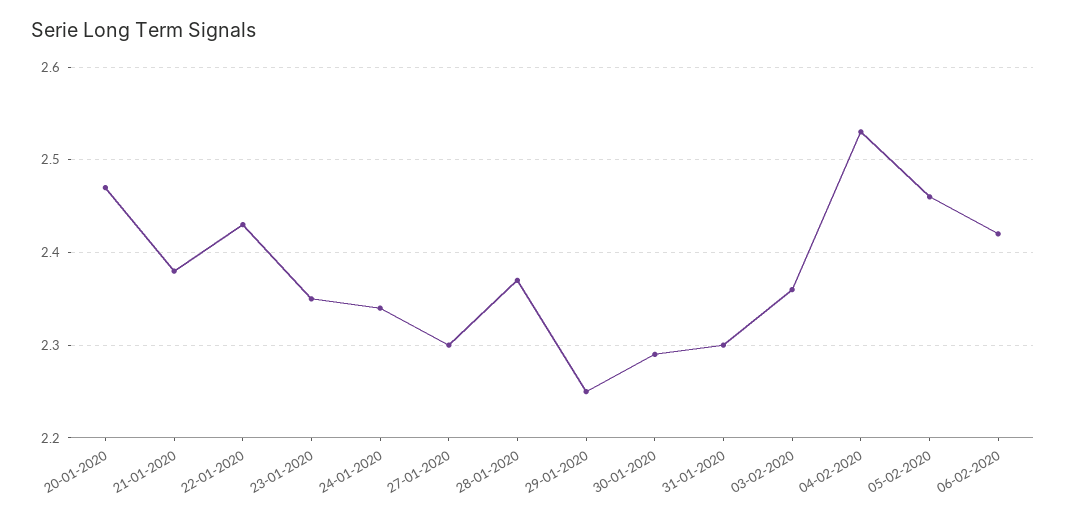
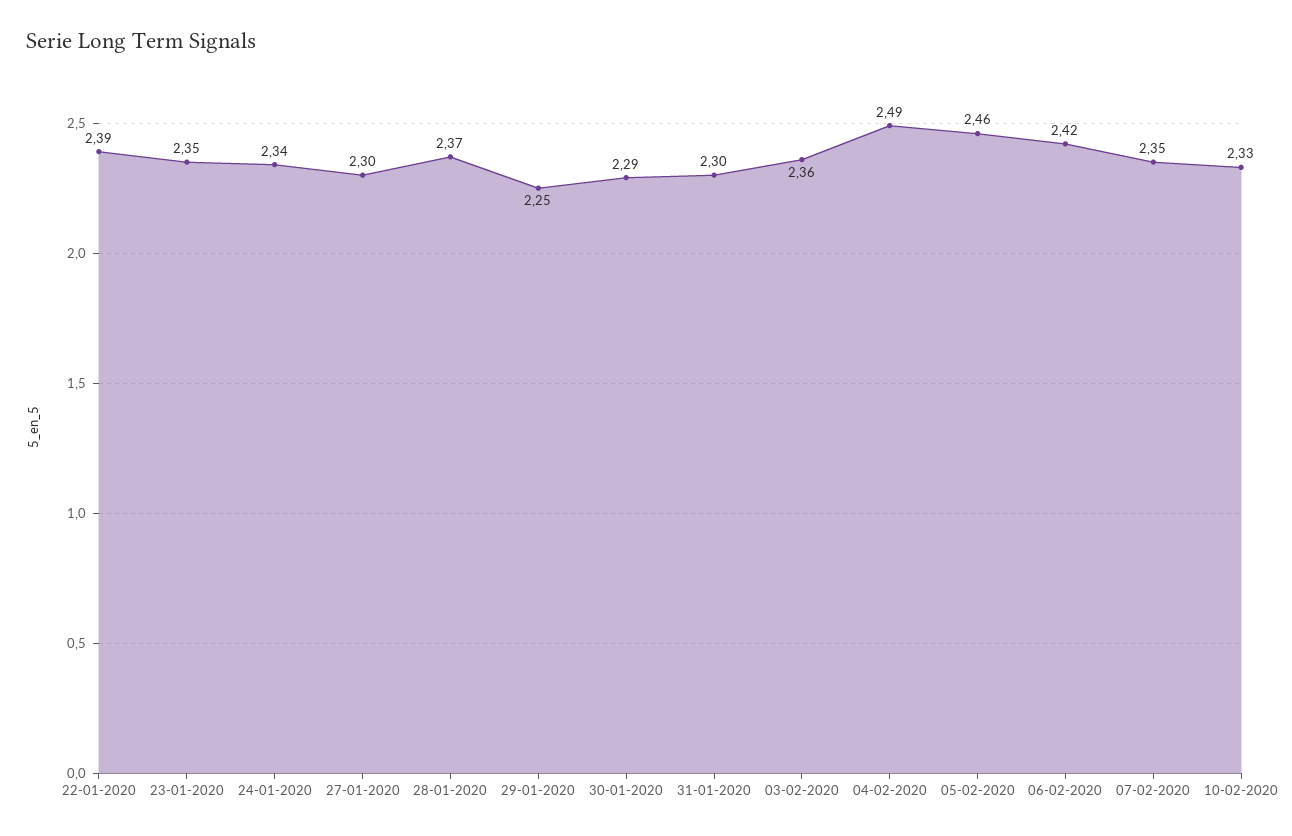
20-01-2020: 2.47 -> none
21-01-2020: 2.38 -> none
22-01-2020: 2.43 -> 2.39
04-02-2020: 2.53 -> 2.49
07-02-2020: none -> 2.35
10-02-2020: none -> 2.33

